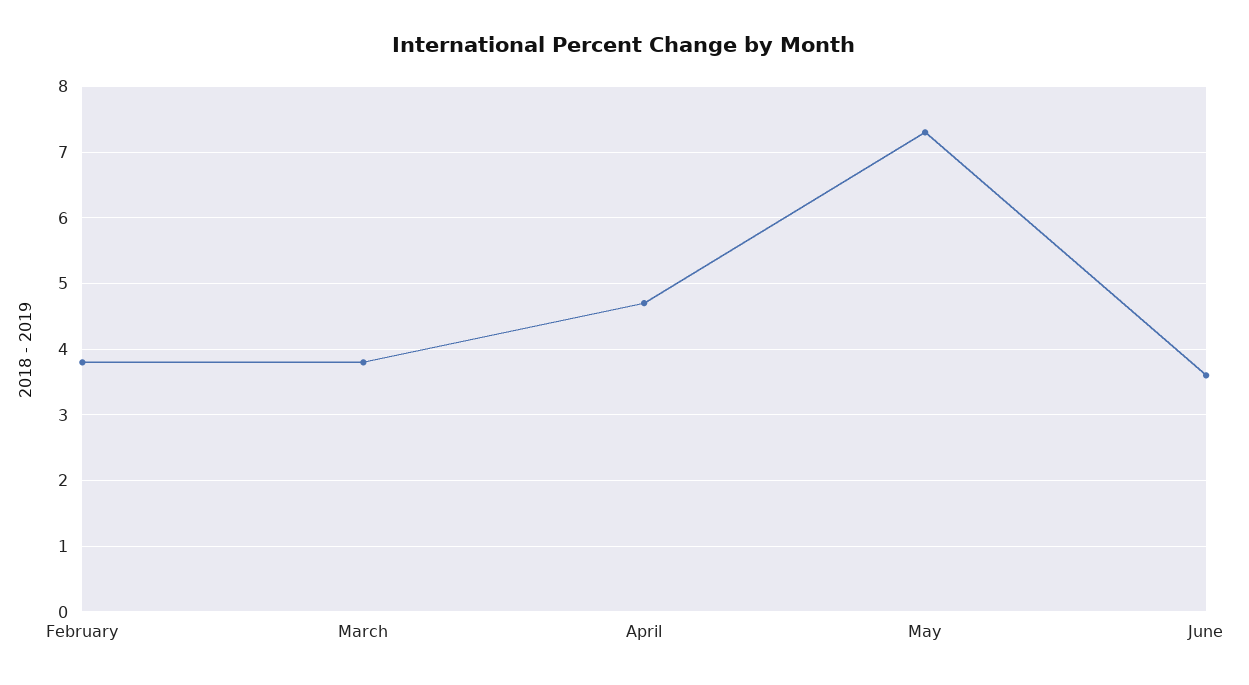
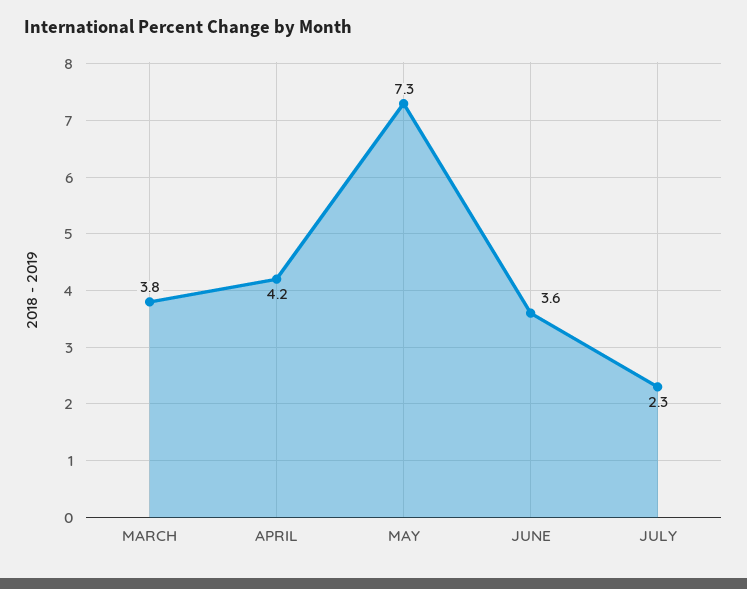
February: 3.8 -> none
April: 4.7 -> 4.2
JULY: none -> 2.3

